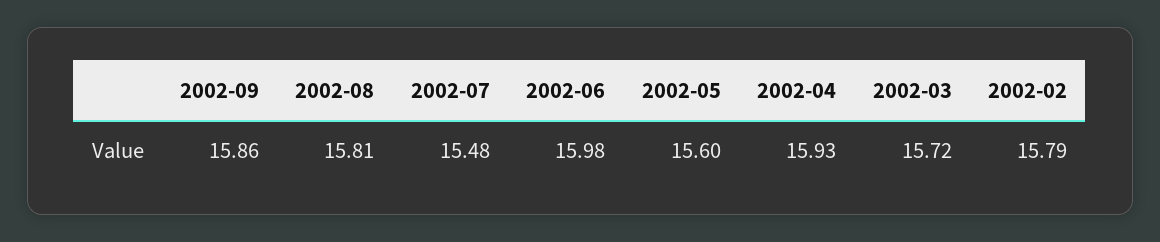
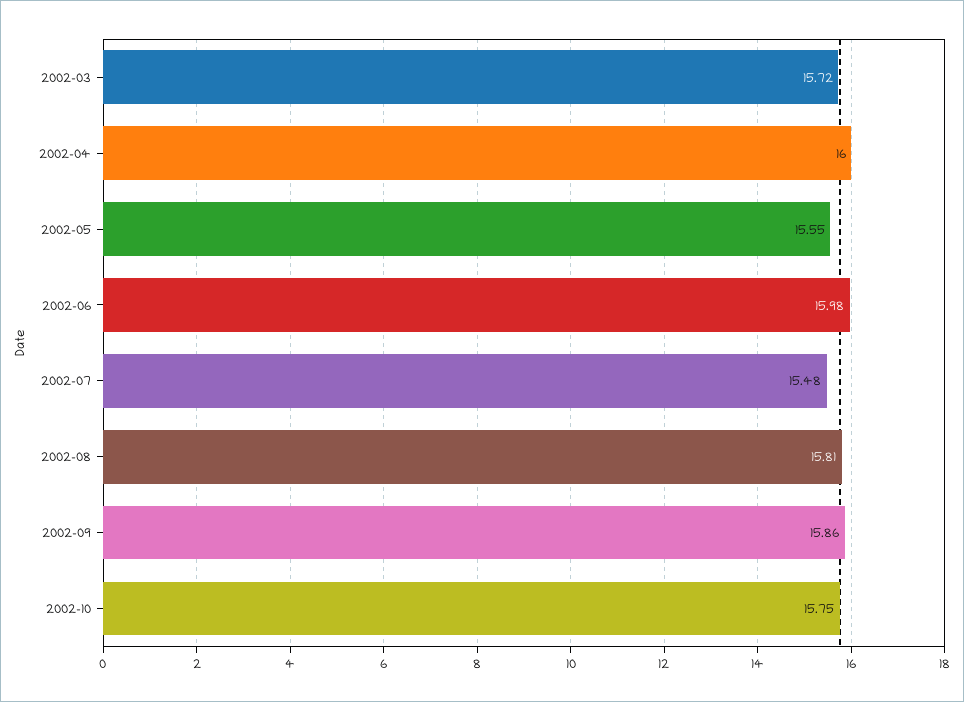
2002-05: 15.6 -> 15.55
2002-04: 15.93 -> 16
2002-02: 15.79 -> none
2002-10: none -> 15.75

